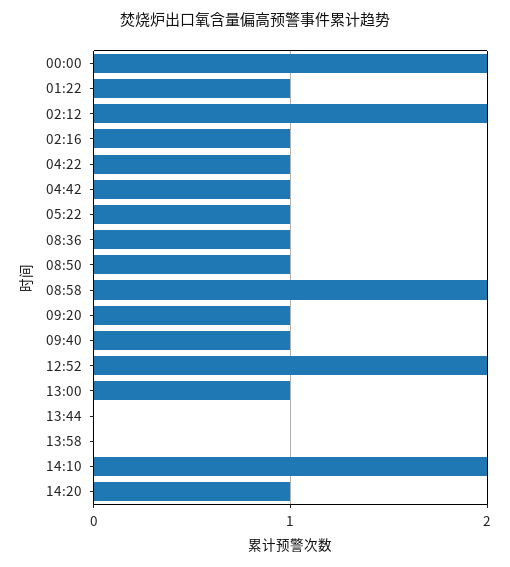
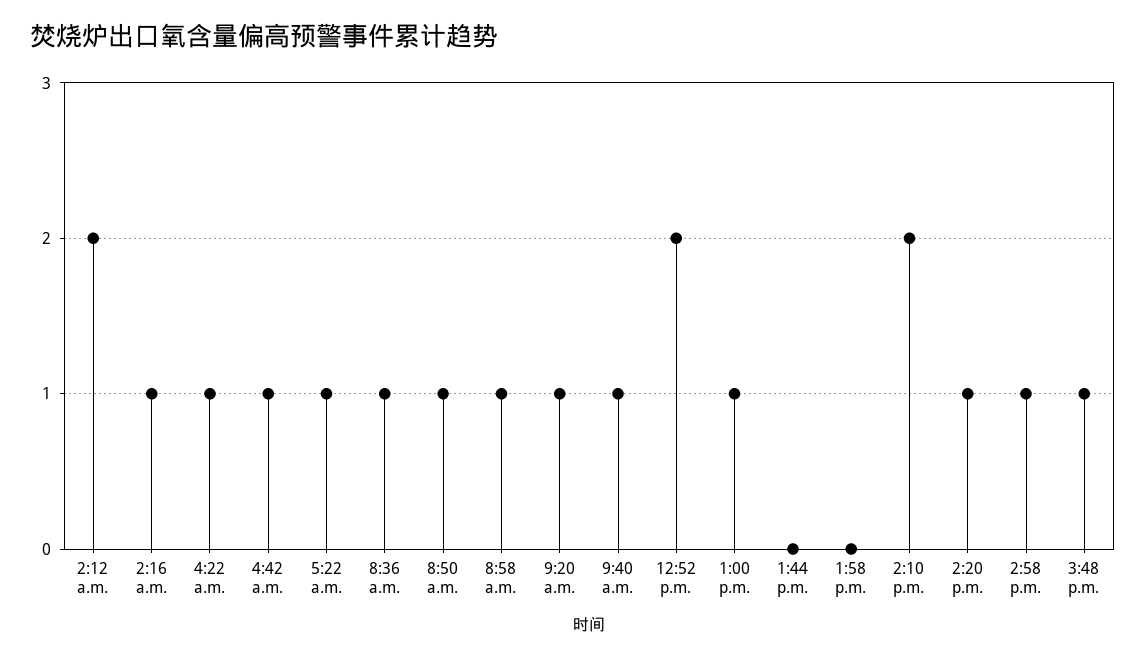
00:00: 2 -> none
01:22: 1 -> none
08:58: 2 -> 1
2:58 p.m.: none -> 1
3:48 p.m.: none -> 1

